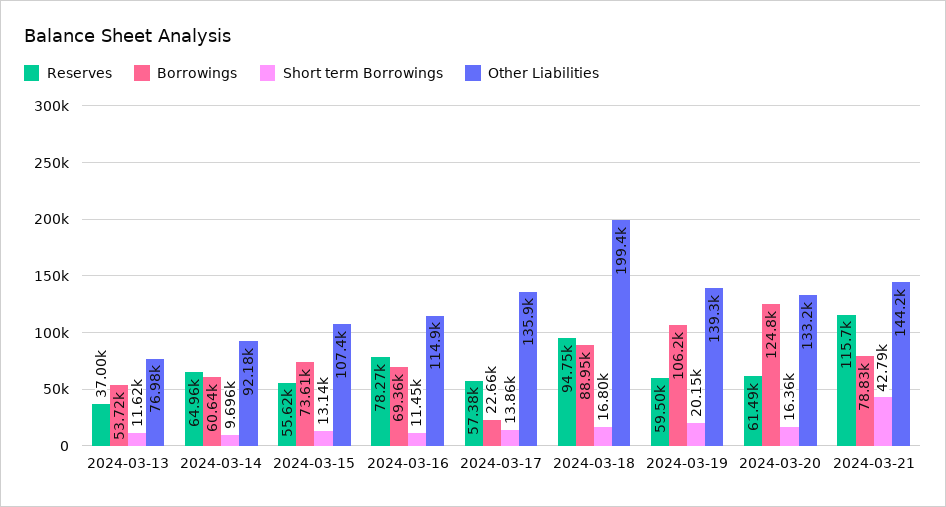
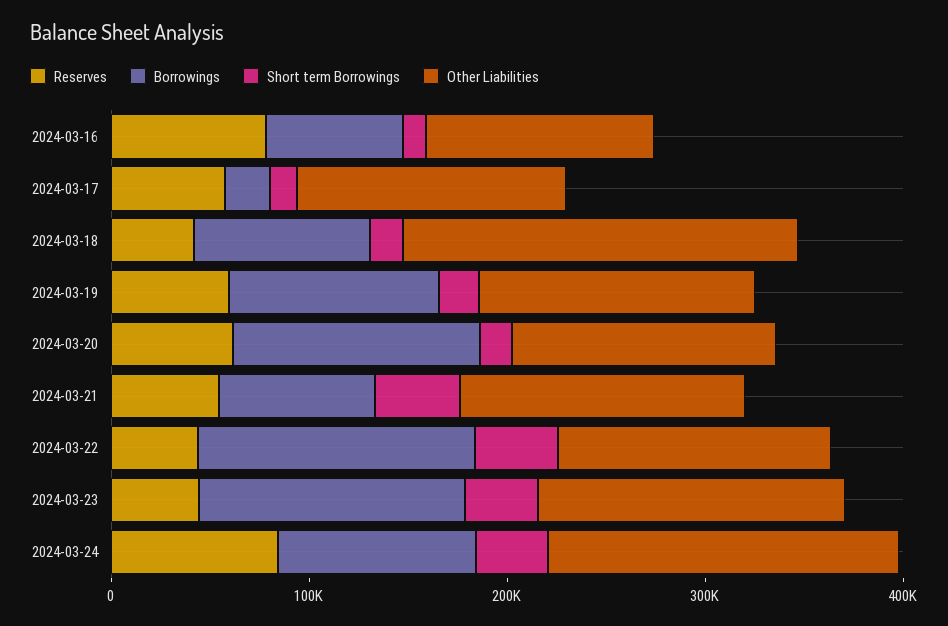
Reserves, 2024-03-13: 37000 -> none
Borrowings, 2024-03-13: 53720 -> none
Short term Borrowings, 2024-03-13: 11620 -> none
Other Liabilities, 2024-03-13: 76980 -> none
Reserves, 2024-03-14: 64960 -> none
Borrowings, 2024-03-14: 60640 -> none
Short term Borrowings, 2024-03-14: 9696 -> none
Other Liabilities, 2024-03-14: 92180 -> none
Reserves, 2024-03-15: 55620 -> none
Borrowings, 2024-03-15: 73610 -> none
Short term Borrowings, 2024-03-15: 13140 -> none
Other Liabilities, 2024-03-15: 107400 -> none
Reserves, 2024-03-18: 94750 -> 40000
Reserves, 2024-03-21: 115700 -> 60000
Reserves, 2024-03-22: none -> 40000
Borrowings, 2024-03-22: none -> 140000
Short term Borrowings, 2024-03-22: none -> 40000
Other Liabilities, 2024-03-22: none -> 140000
Reserves, 2024-03-23: none -> 40000
Borrowings, 2024-03-23: none -> 140000
Short term Borrowings, 2024-03-23: none -> 40000
Other Liabilities, 2024-03-23: none -> 160000
Reserves, 2024-03-24: none -> 80000
Borrowings, 2024-03-24: none -> 100000
Short term Borrowings, 2024-03-24: none -> 40000
Other Liabilities, 2024-03-24: none -> 180000

